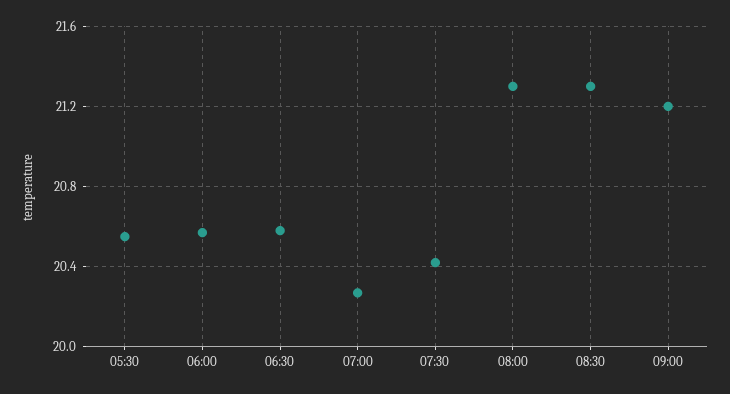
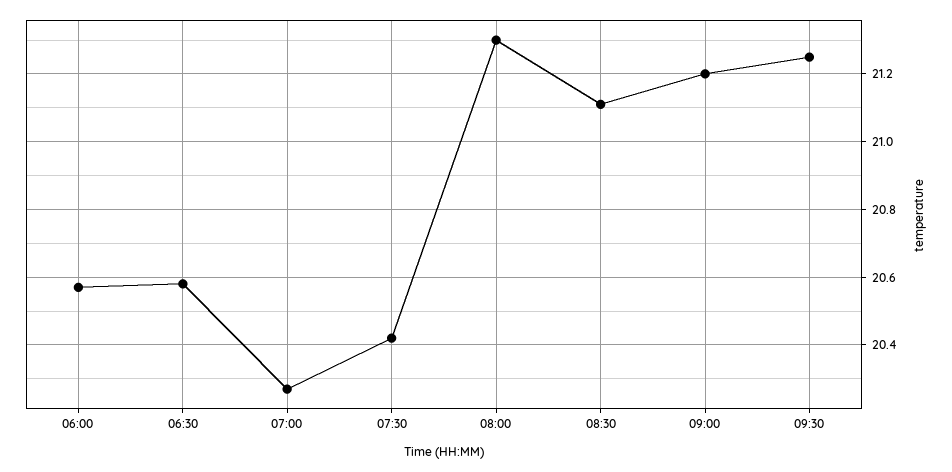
05:30: 20.55 -> none
08:30: 21.3 -> 21.1
09:30: none -> 21.25

